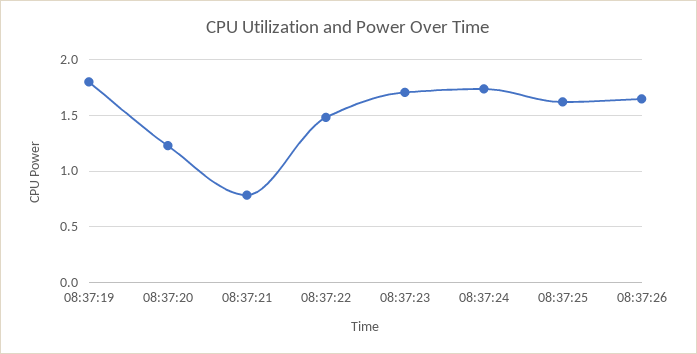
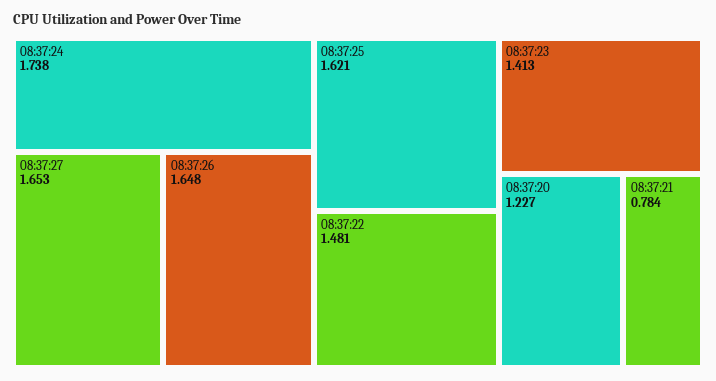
08:37:19: 1.8 -> none
08:37:23: 1.7 -> 1.413
08:37:27: none -> 1.653

